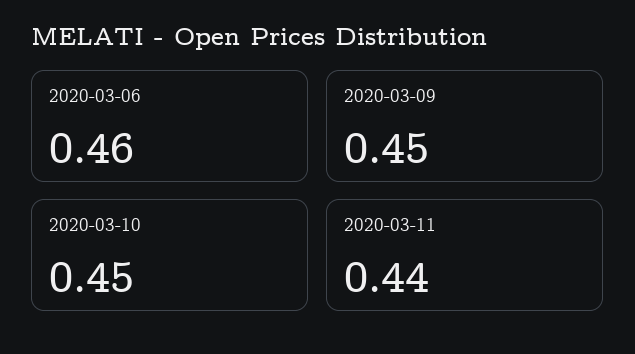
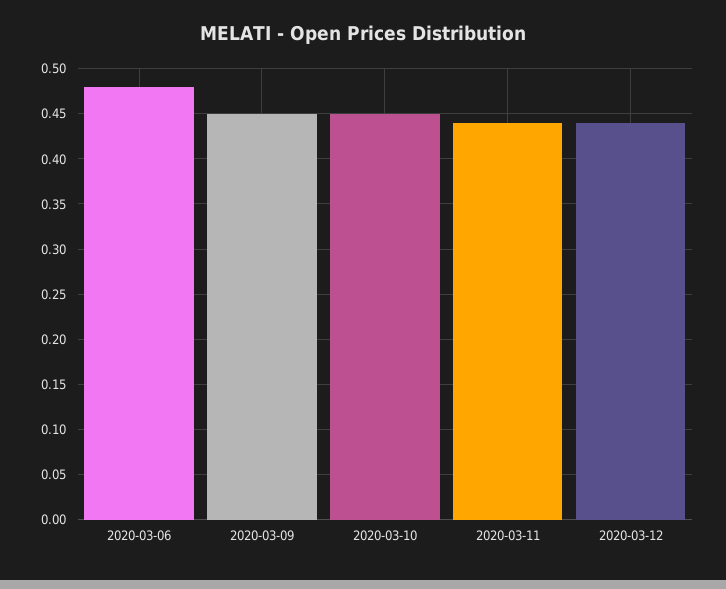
2020-03-06: 0.46 -> 0.48
2020-03-12: none -> 0.44

